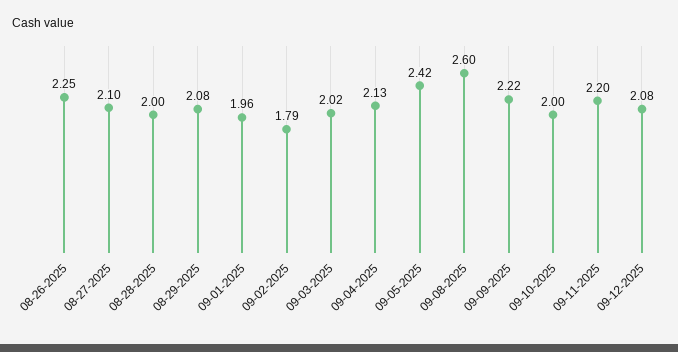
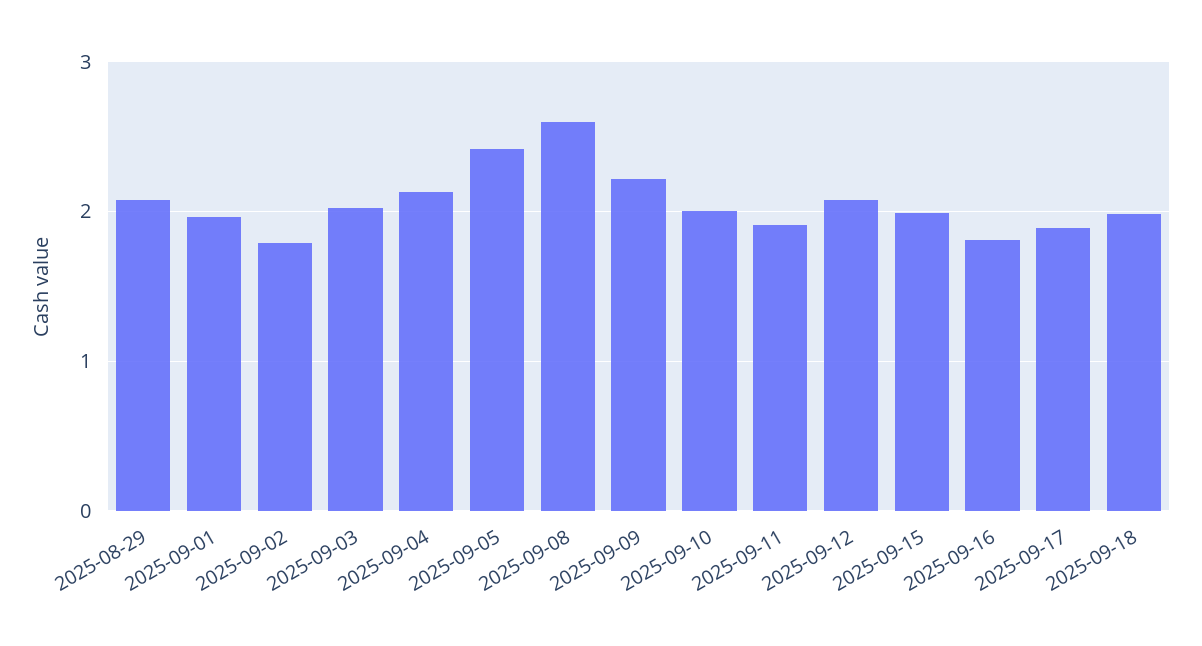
08-26-2025: 2.25 -> none
08-27-2025: 2.1 -> none
08-28-2025: 2 -> none
09-11-2025: 2.2 -> 1.9
2025-09-15: none -> 2
2025-09-16: none -> 1.8
2025-09-17: none -> 1.9
2025-09-18: none -> 2

